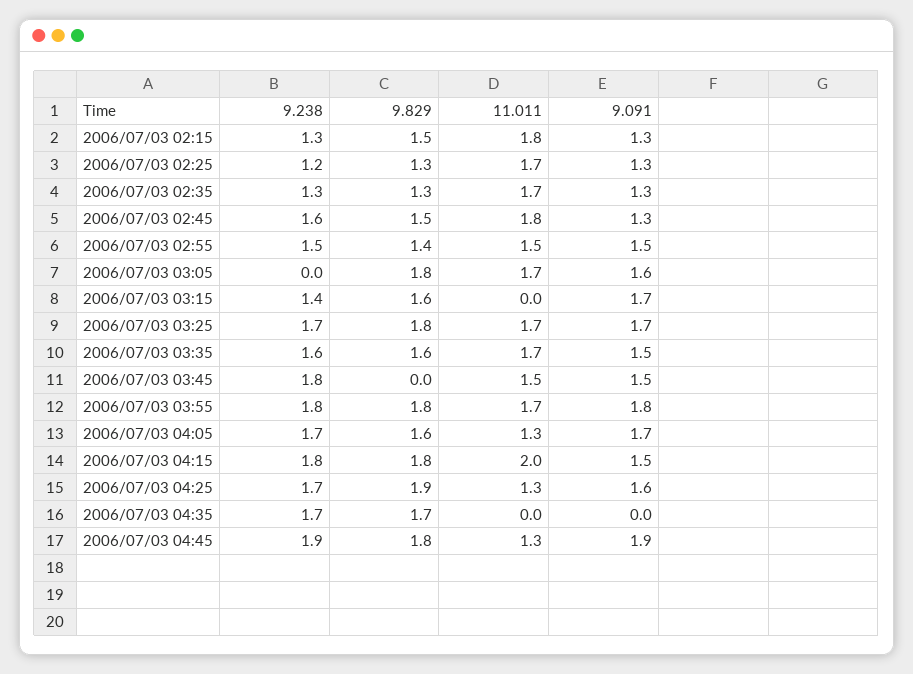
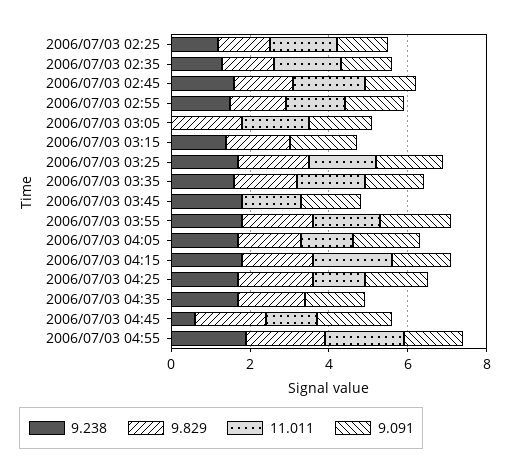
9.238, 2006/07/03 02:15: 1.3 -> none
9.829, 2006/07/03 02:15: 1.5 -> none
11.011, 2006/07/03 02:15: 1.8 -> none
9.091, 2006/07/03 02:15: 1.3 -> none
9.091, 2006/07/03 04:35: 0 -> 1.5
9.238, 2006/07/03 04:45: 1.9 -> 0.5
9.238, 2006/07/03 04:55: none -> 2
9.829, 2006/07/03 04:55: none -> 2
11.011, 2006/07/03 04:55: none -> 2
9.091, 2006/07/03 04:55: none -> 1.5

